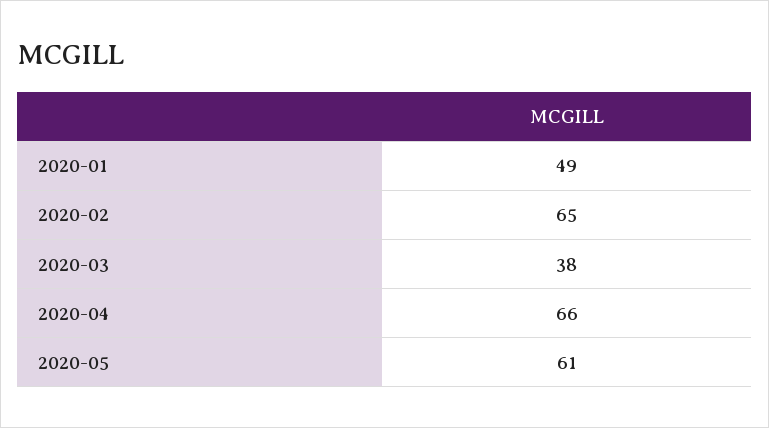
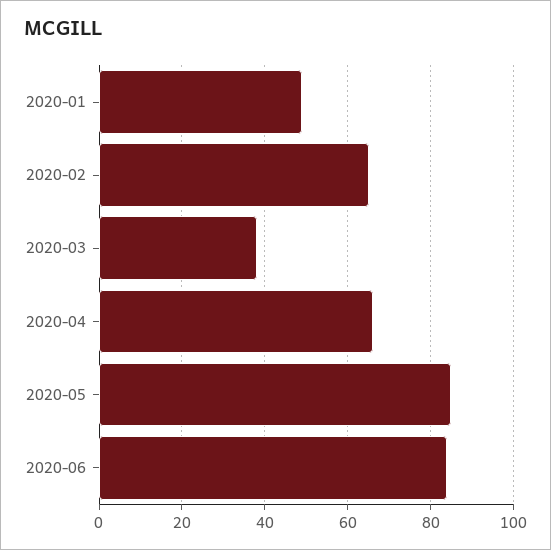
2020-05: 61 -> 85
2020-06: none -> 85

